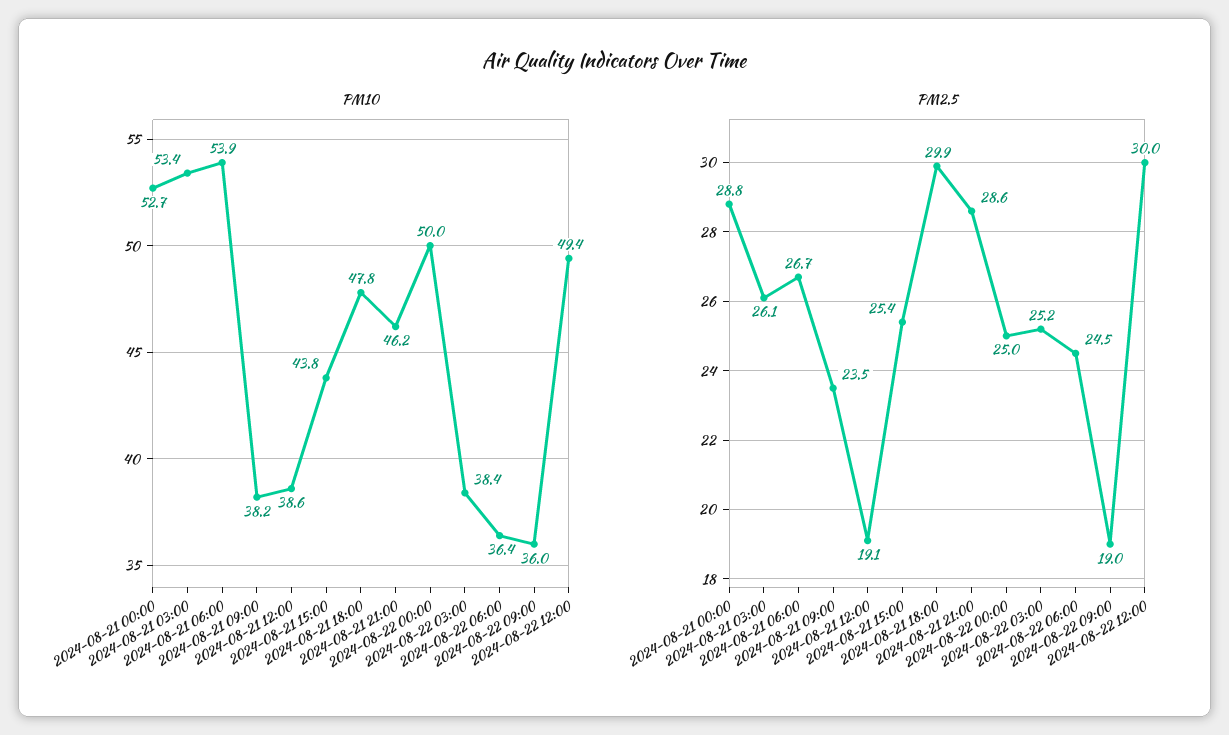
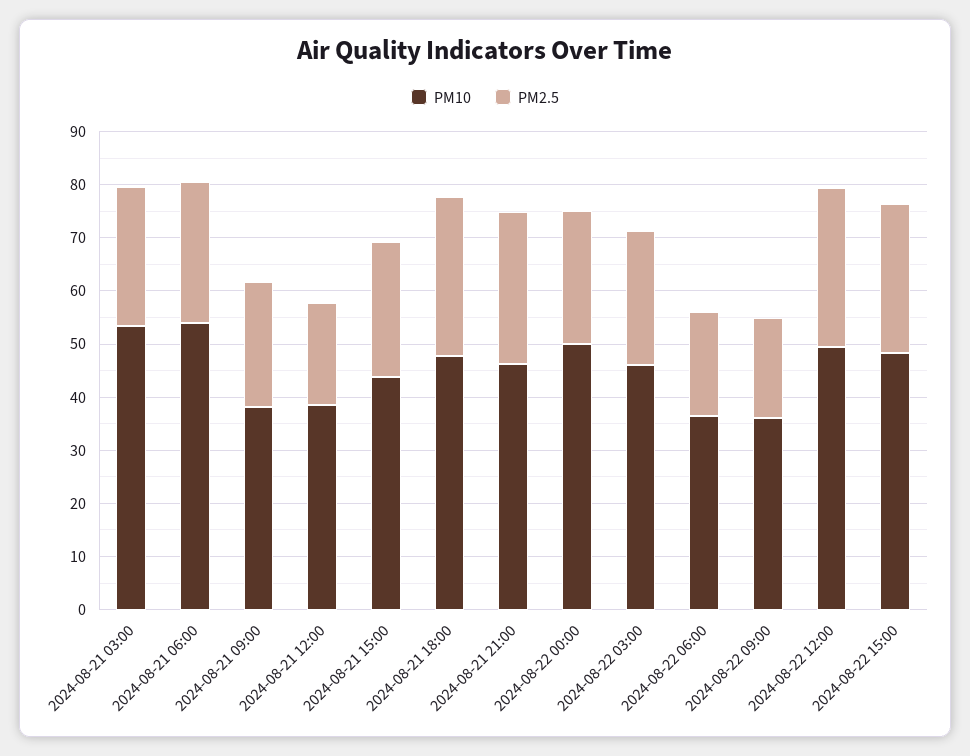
PM10, 2024-08-21 00:00: 52.7 -> none
PM10, 2024-08-22 03:00: 38.4 -> 46
PM2.5, 2024-08-21 00:00: 28.8 -> none
PM2.5, 2024-08-22 06:00: 24.5 -> 20
PM10, 2024-08-22 15:00: none -> 48
PM2.5, 2024-08-22 15:00: none -> 28

